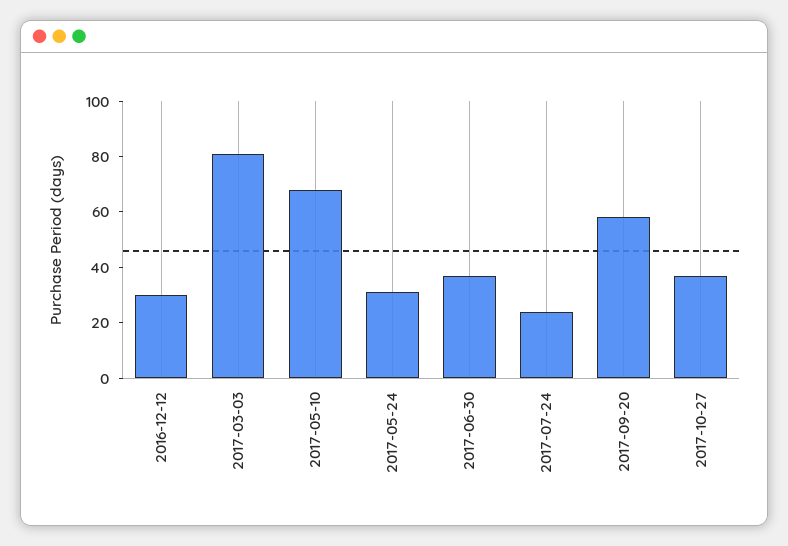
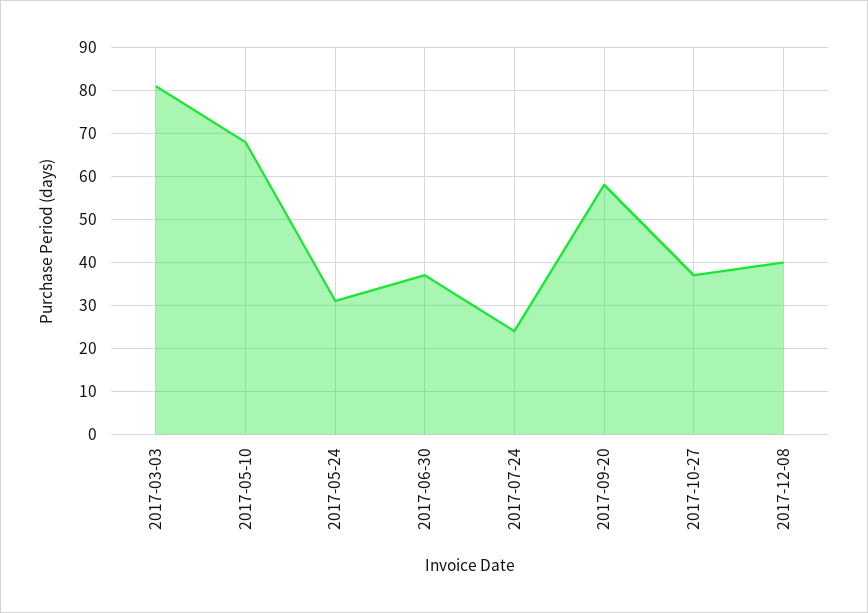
2016-12-12: 30 -> none
2017-12-08: none -> 40

